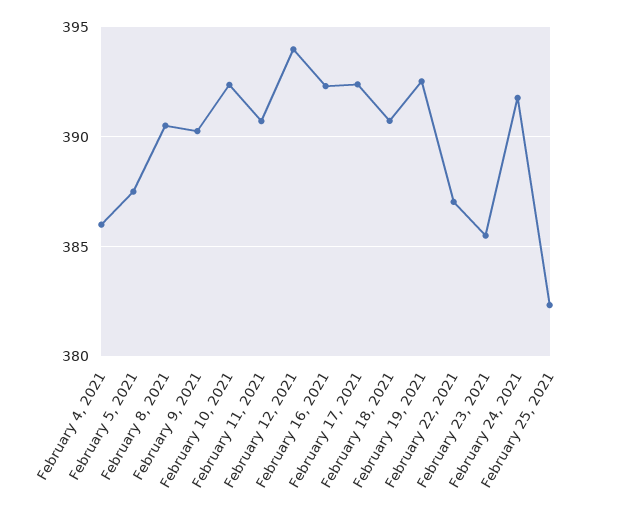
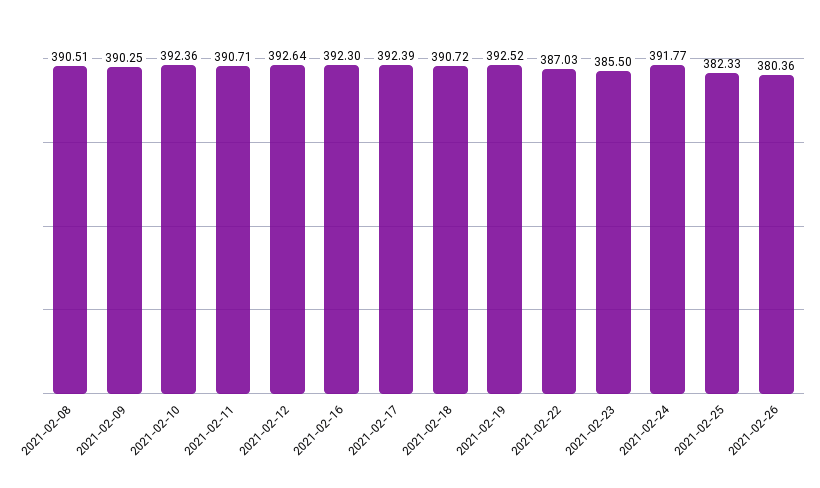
February 4, 2021: 386 -> none
February 5, 2021: 387.5 -> none
February 12, 2021: 394 -> 392.64
2021-02-26: none -> 380.36

